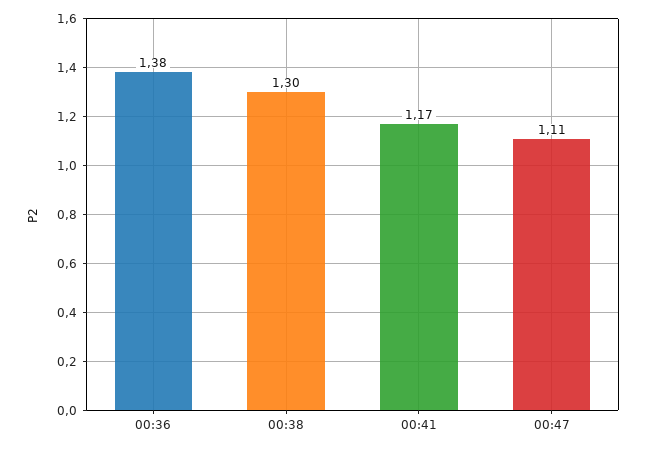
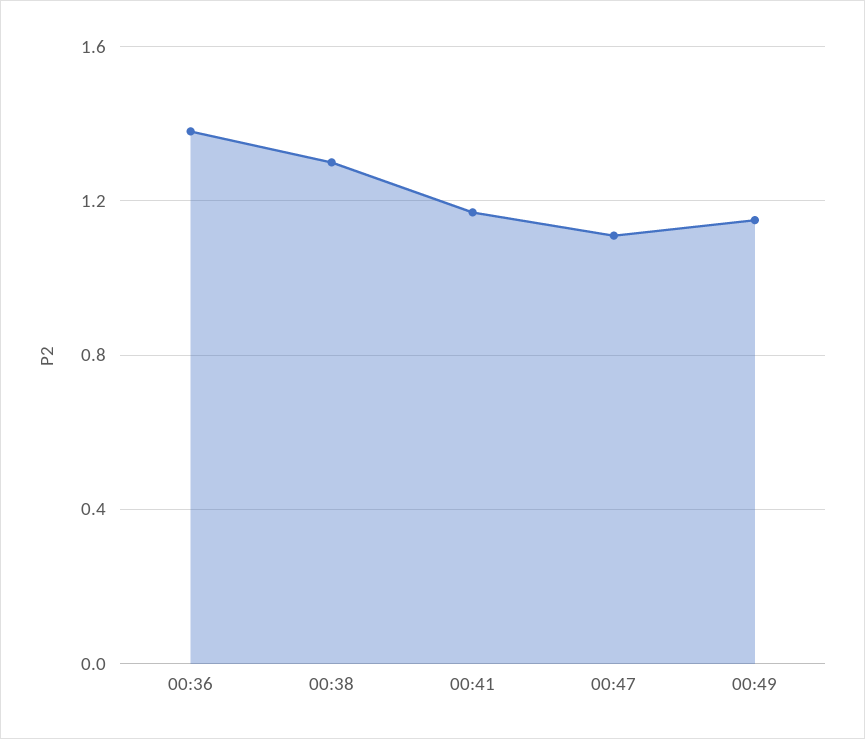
00:49: none -> 1.15

